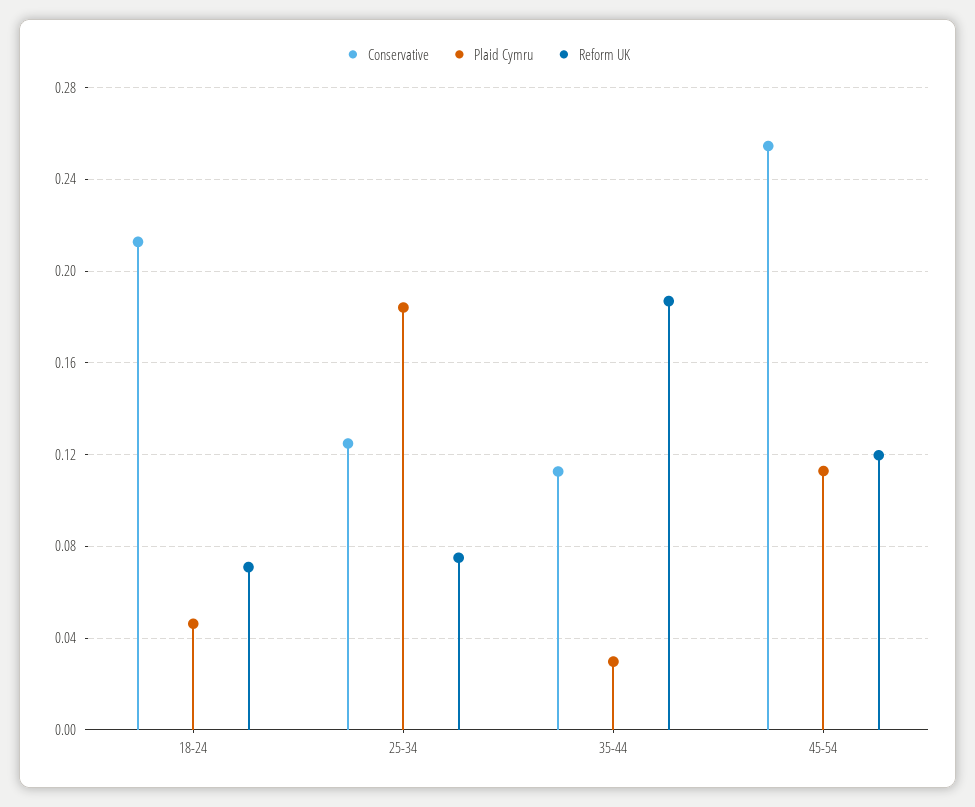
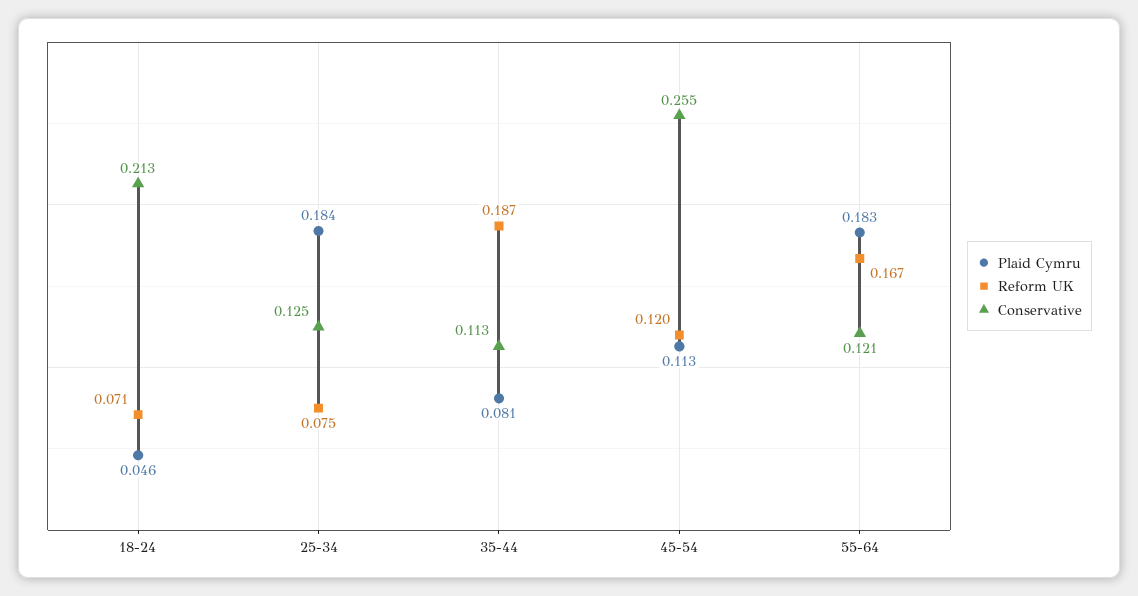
Plaid Cymru, 35-44: 0.03 -> 0.081
Plaid Cymru, 55-64: none -> 0.183
Reform UK, 55-64: none -> 0.167
Conservative, 55-64: none -> 0.121

